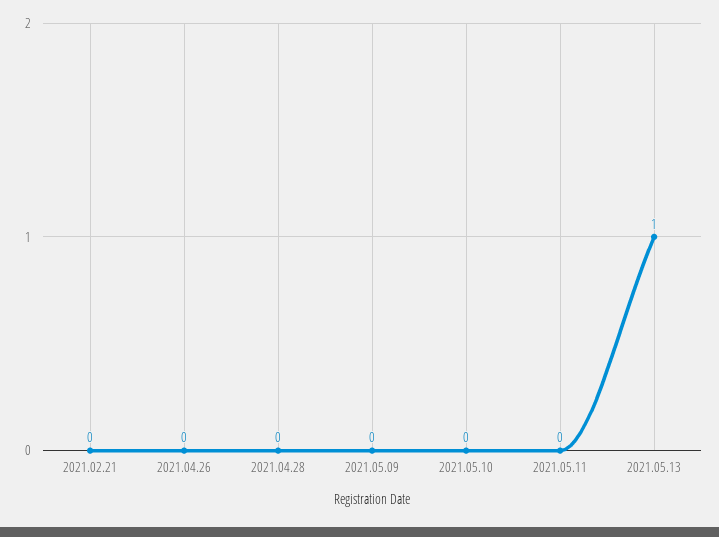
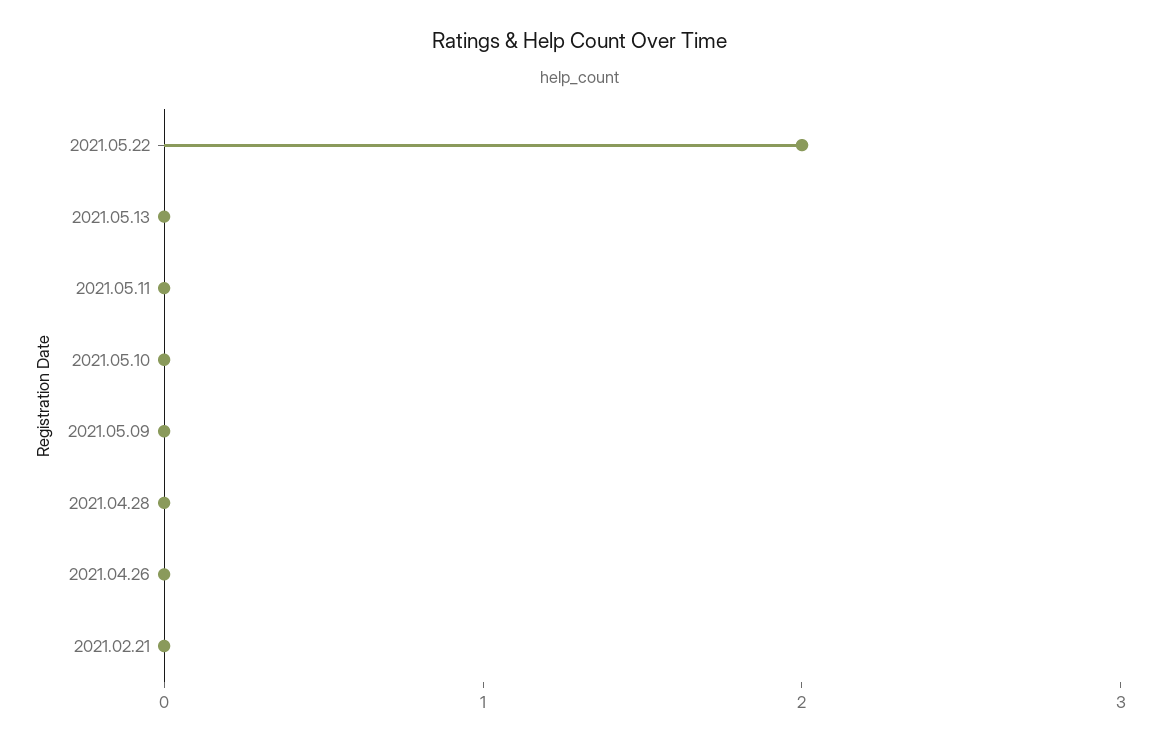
2021.05.13: 1 -> 0
2021.05.22: none -> 2

